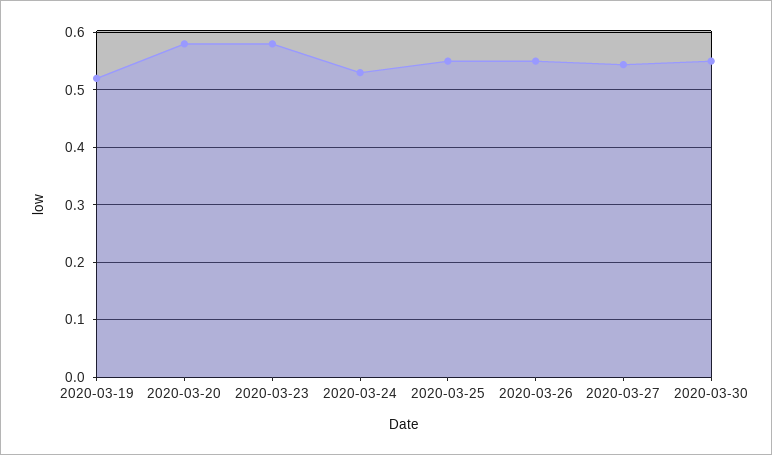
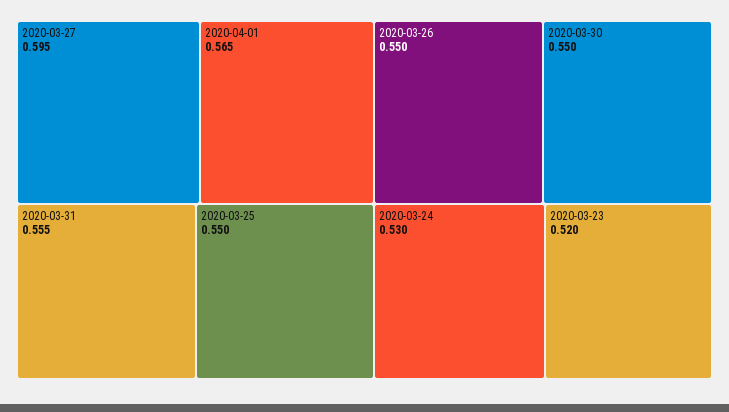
2020-03-19: 0.52 -> none
2020-03-20: 0.58 -> none
2020-03-23: 0.58 -> 0.52
2020-03-27: 0.54 -> 0.595
2020-04-01: none -> 0.565
2020-03-31: none -> 0.555

